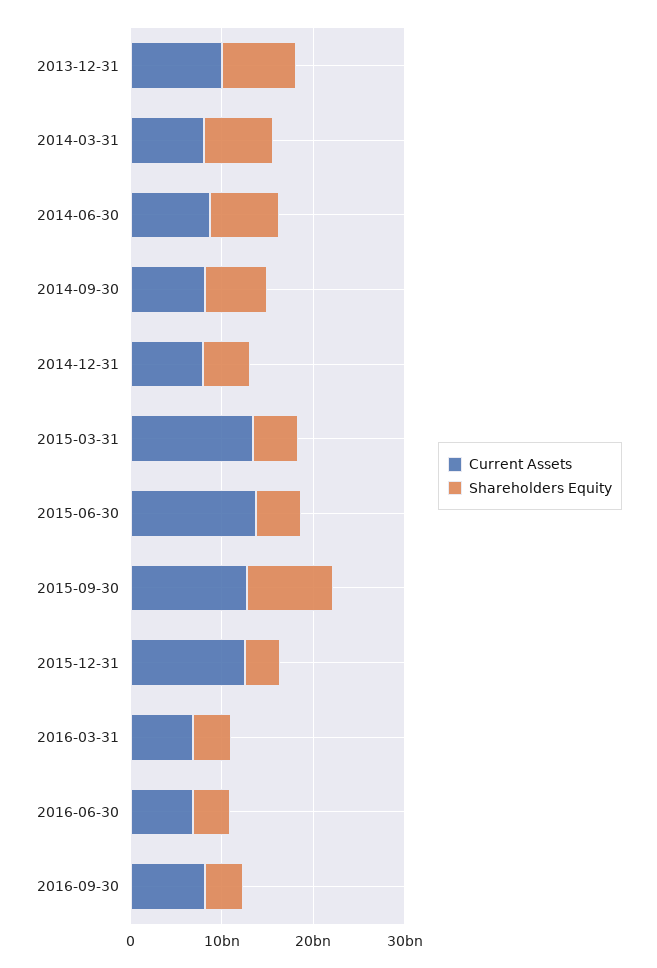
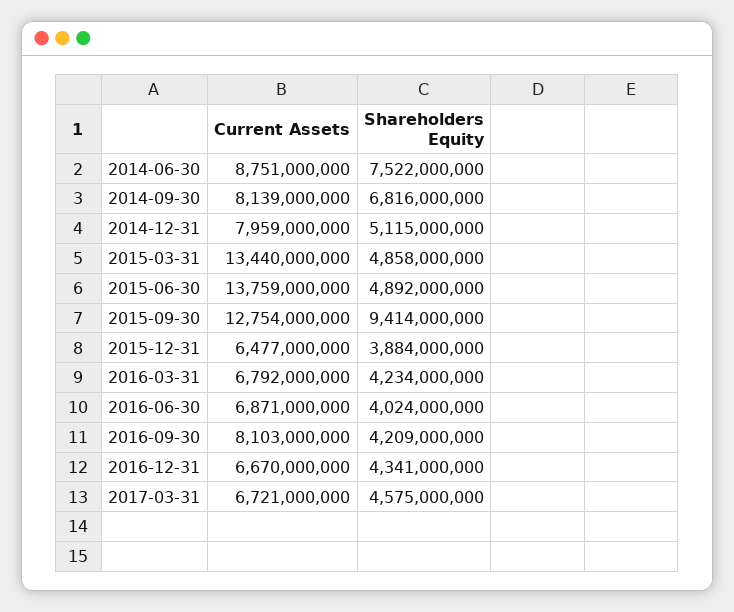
Current Assets, 2013-12-31: 10000000000 -> none
Shareholders Equity, 2013-12-31: 8000000000 -> none
Current Assets, 2014-03-31: 8000000000 -> none
Shareholders Equity, 2014-03-31: 8000000000 -> none
Current Assets, 2015-12-31: 12000000000 -> 6477000000
Current Assets, 2016-12-31: none -> 6670000000
Shareholders Equity, 2016-12-31: none -> 4341000000
Current Assets, 2017-03-31: none -> 6721000000
Shareholders Equity, 2017-03-31: none -> 4575000000

